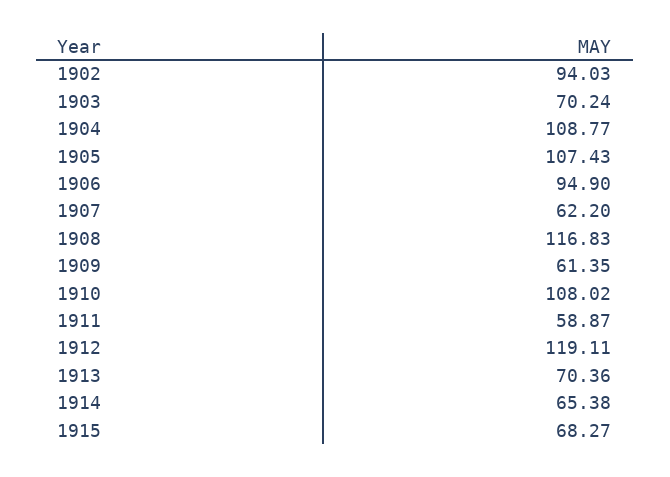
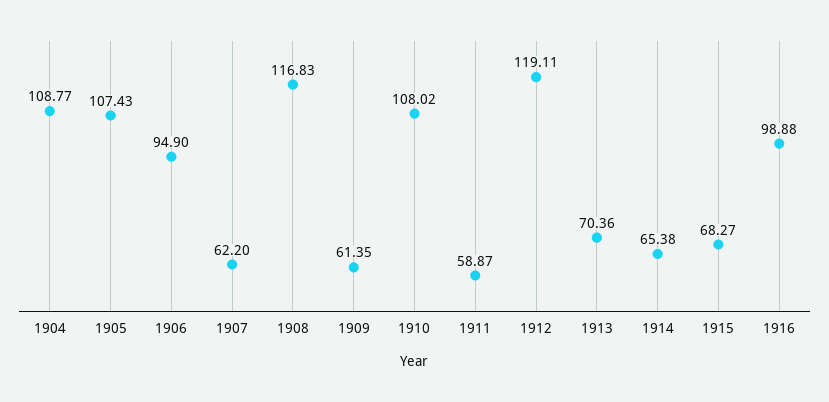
1902: 94.03 -> none
1903: 70.24 -> none
1916: none -> 98.88

